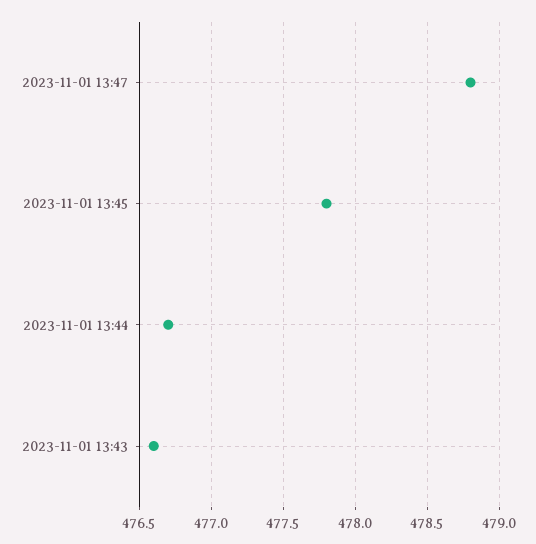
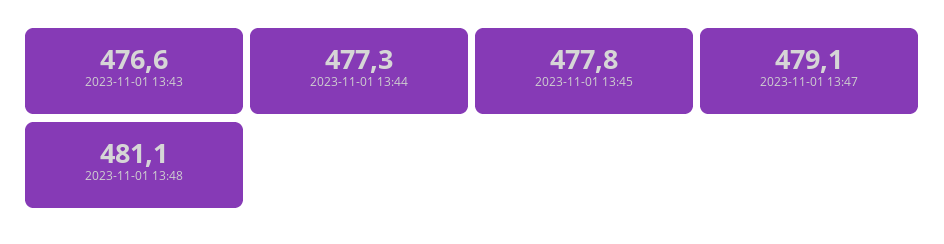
2023-11-01 13:47: 478.8 -> 479.1
2023-11-01 13:44: 476.7 -> 477.3
2023-11-01 13:48: none -> 481.1

